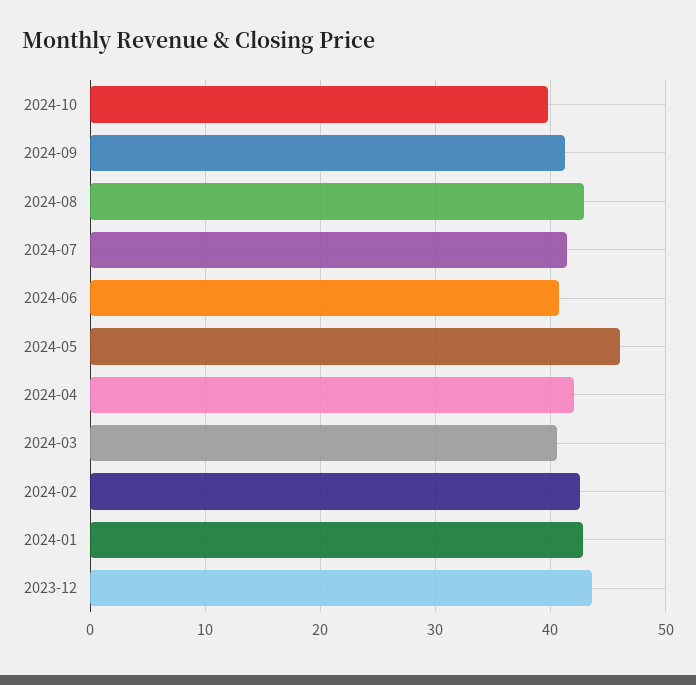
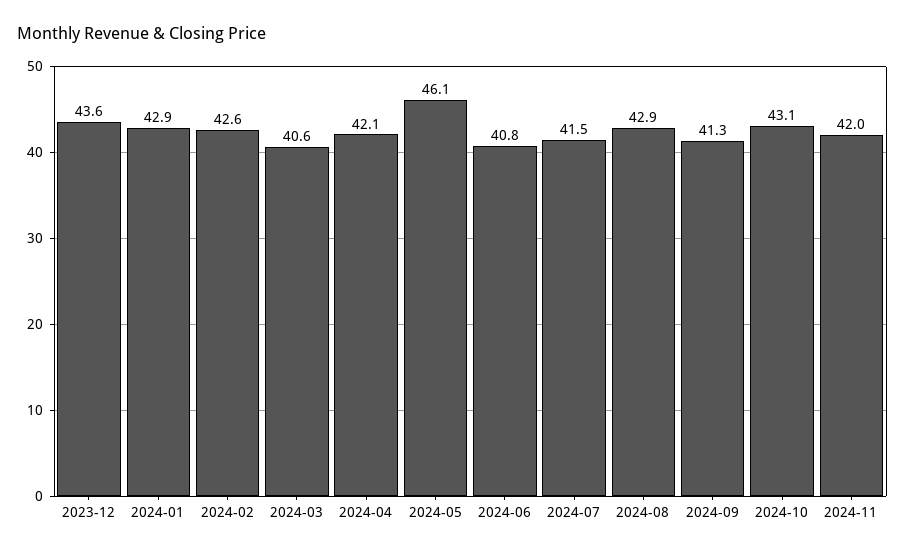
2024-10: 40 -> 43.1
2024-11: none -> 42

